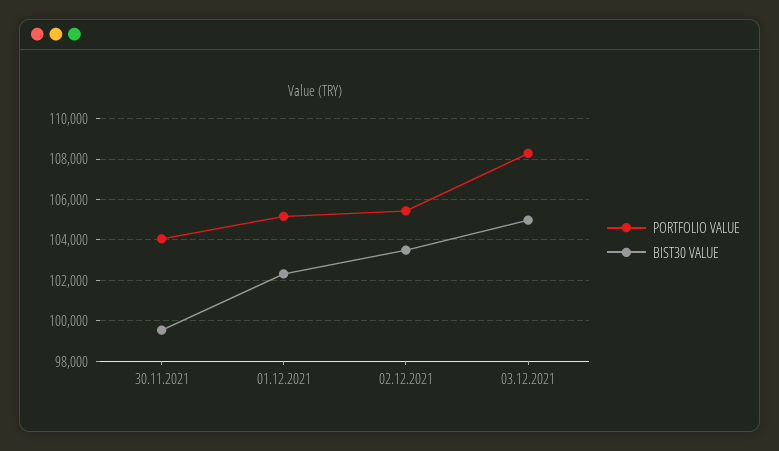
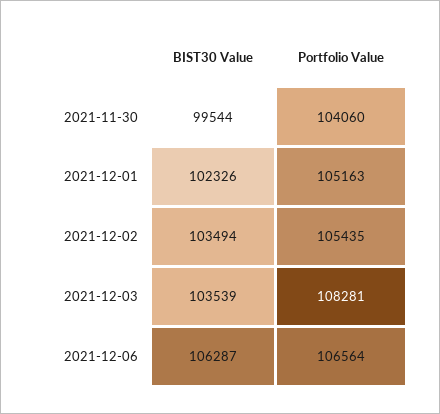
BIST30 VALUE, 03.12.2021: 105000 -> 103539
BIST30 VALUE, 2021-12-06: none -> 106287
PORTFOLIO VALUE, 2021-12-06: none -> 106564

